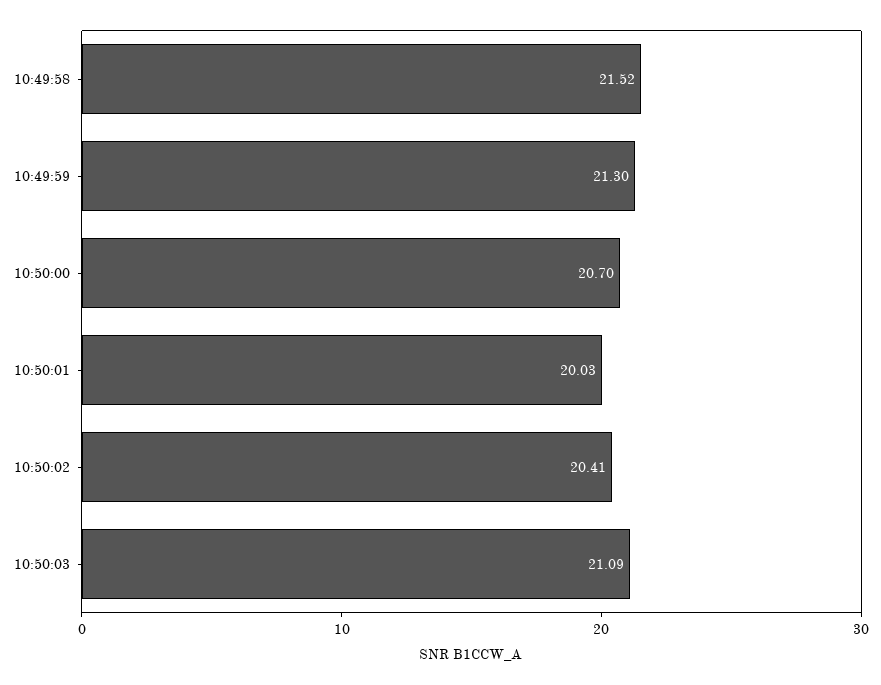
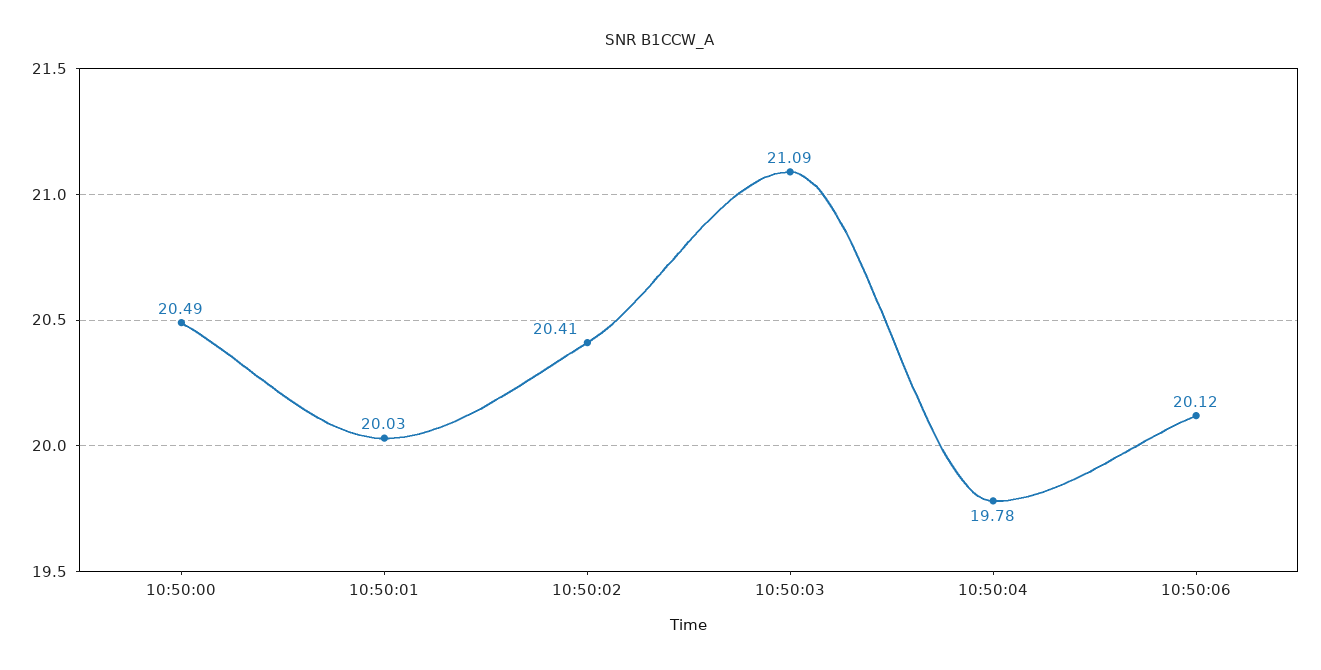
10:49:58: 21.52 -> none
10:49:59: 21.3 -> none
10:50:00: 20.7 -> 20.49
10:50:04: none -> 19.78
10:50:06: none -> 20.12

